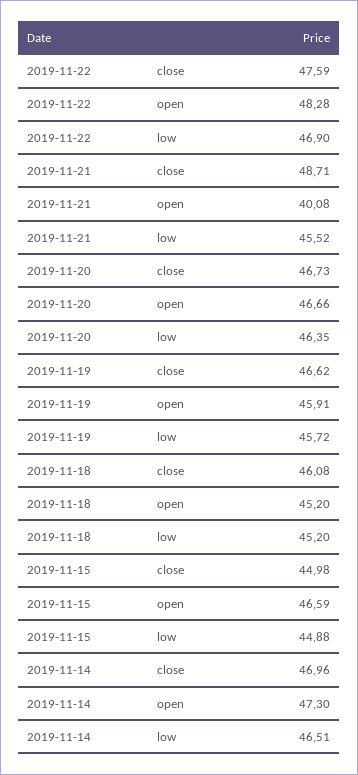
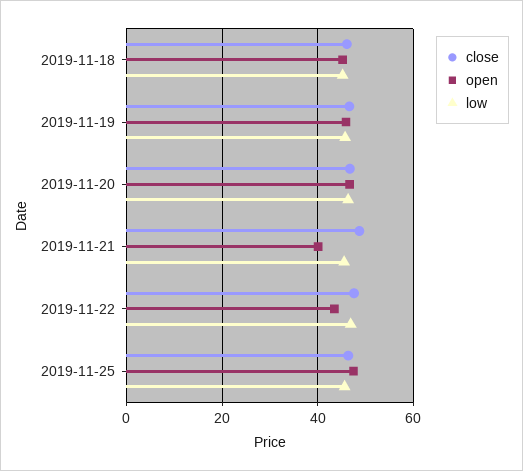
open, 2019-11-22: 48.28 -> 44
close, 2019-11-15: 44.98 -> none
open, 2019-11-15: 46.59 -> none
low, 2019-11-15: 44.88 -> none
close, 2019-11-14: 46.96 -> none
open, 2019-11-14: 47.3 -> none
low, 2019-11-14: 46.51 -> none
close, 2019-11-25: none -> 46
open, 2019-11-25: none -> 48
low, 2019-11-25: none -> 46

